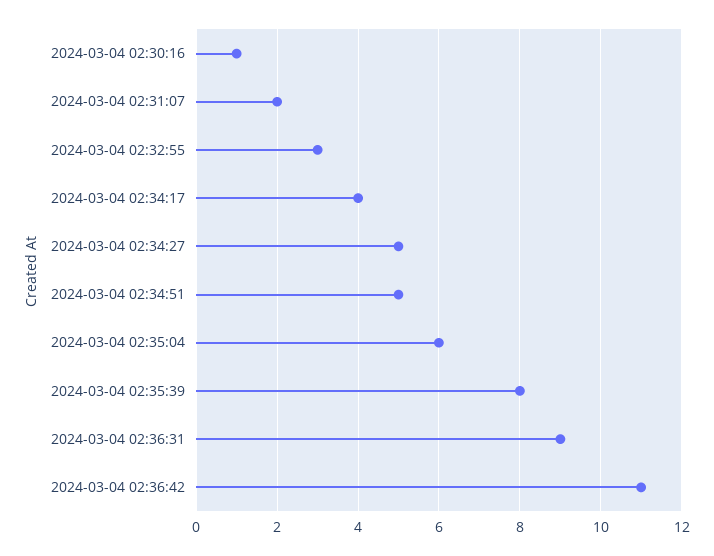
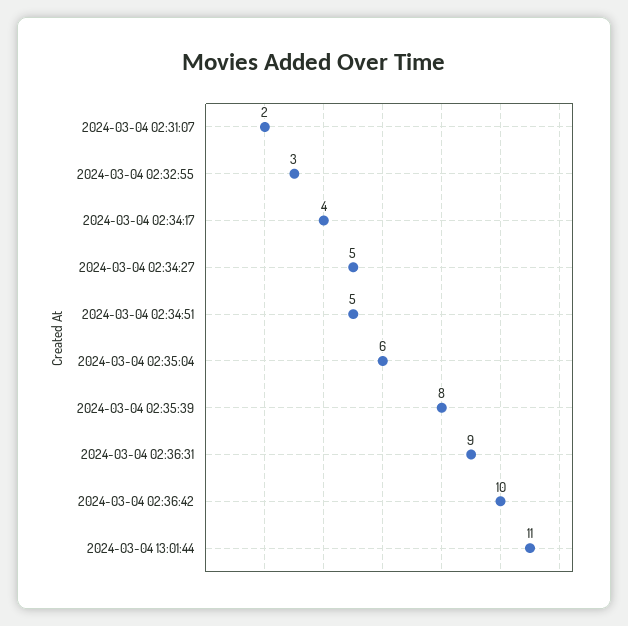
2024-03-04 02:30:16: 1 -> none
2024-03-04 02:36:42: 11 -> 10
2024-03-04 13:01:44: none -> 11

